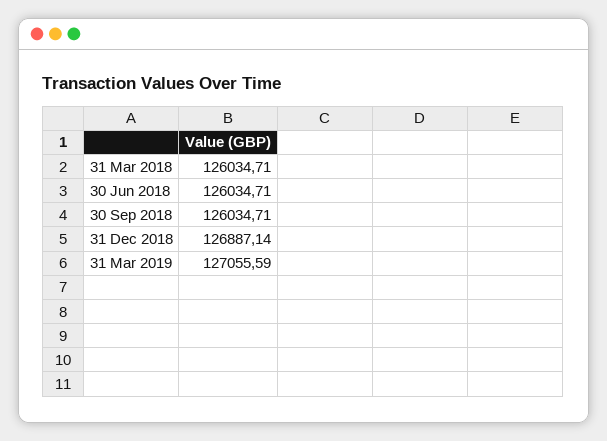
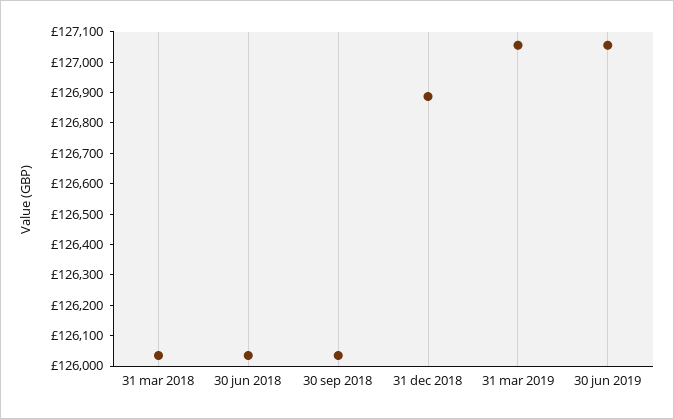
30 jun 2019: none -> 127050

